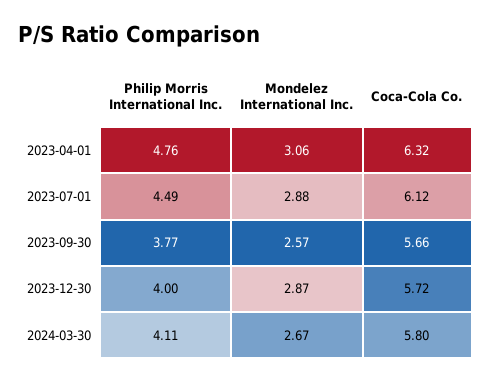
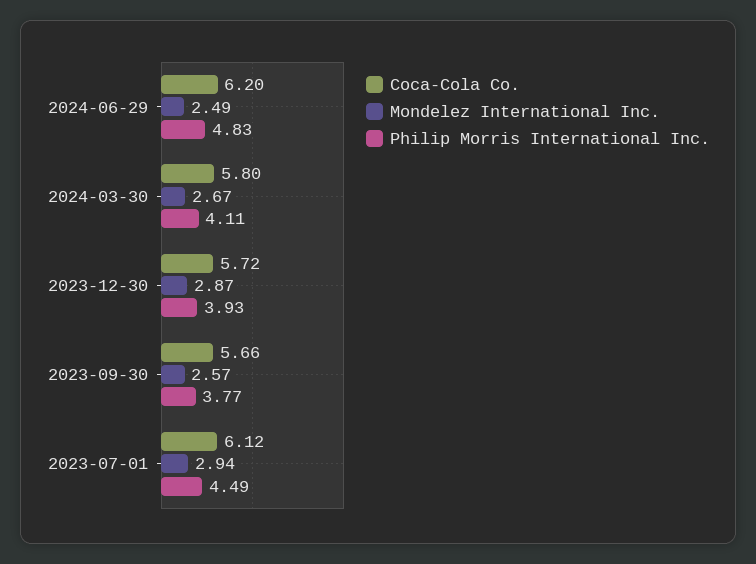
Philip Morris International Inc., 2023-04-01: 4.76 -> none
Mondelez International Inc., 2023-04-01: 3.06 -> none
Coca-Cola Co., 2023-04-01: 6.32 -> none
Mondelez International Inc., 2023-07-01: 2.88 -> 2.94
Philip Morris International Inc., 2023-12-30: 4 -> 3.93
Coca-Cola Co., 2024-06-29: none -> 6.2
Mondelez International Inc., 2024-06-29: none -> 2.49
Philip Morris International Inc., 2024-06-29: none -> 4.83

